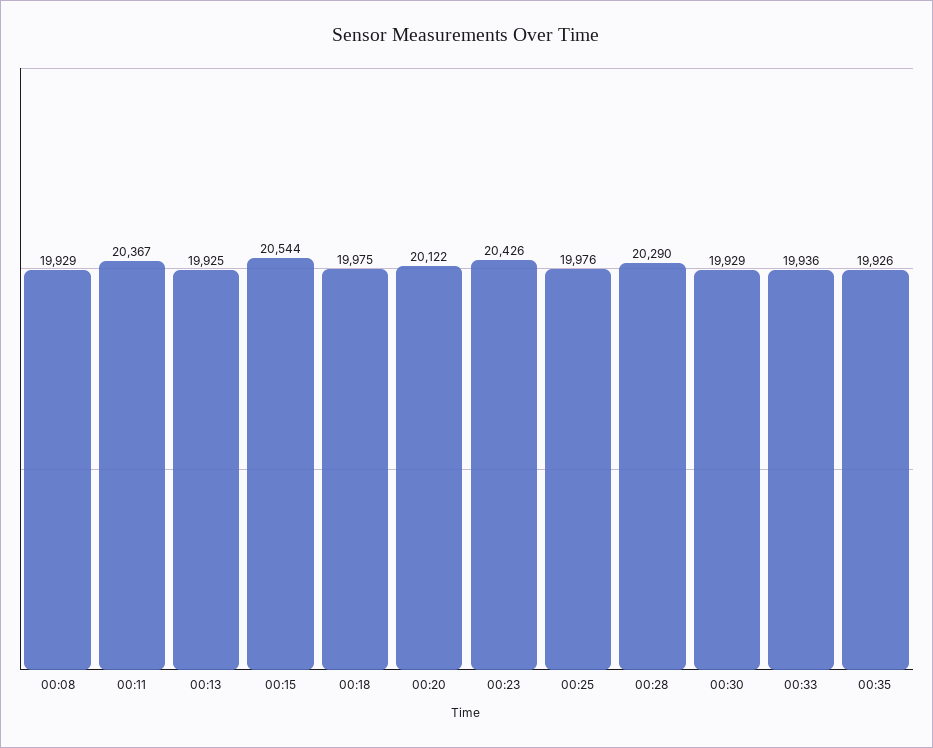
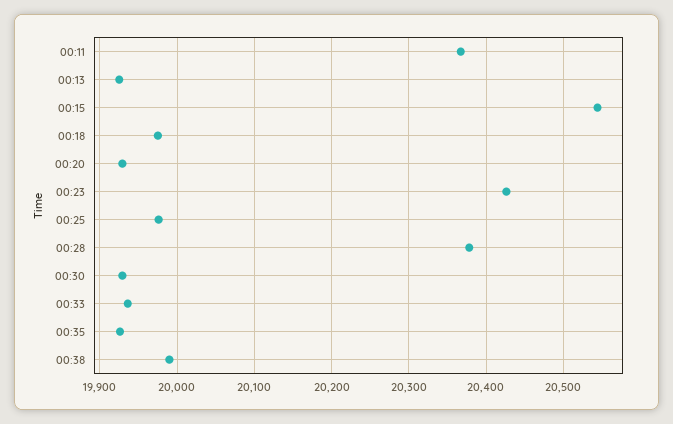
00:08: 19929 -> none
00:20: 20122 -> 19930
00:28: 20290 -> 20380
00:38: none -> 19990

